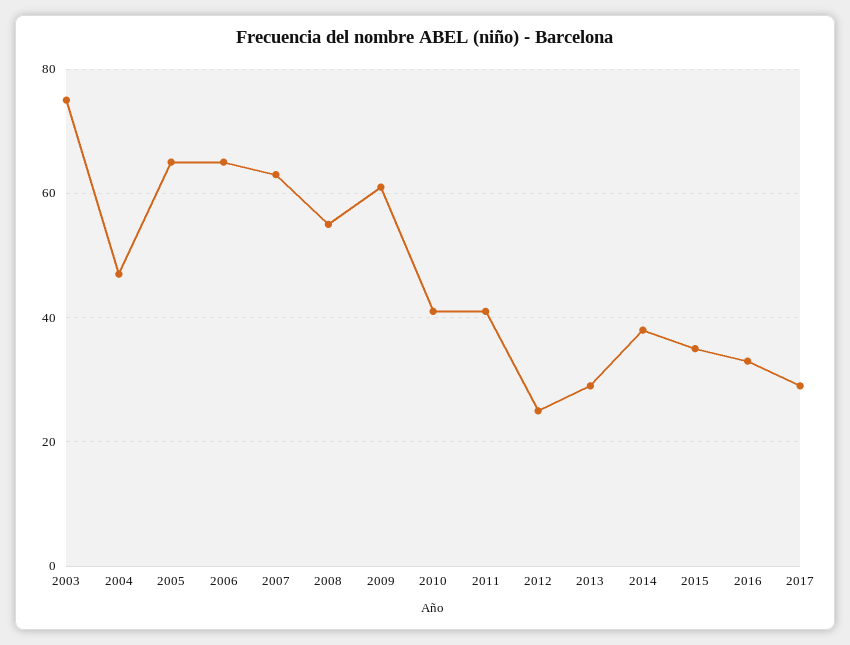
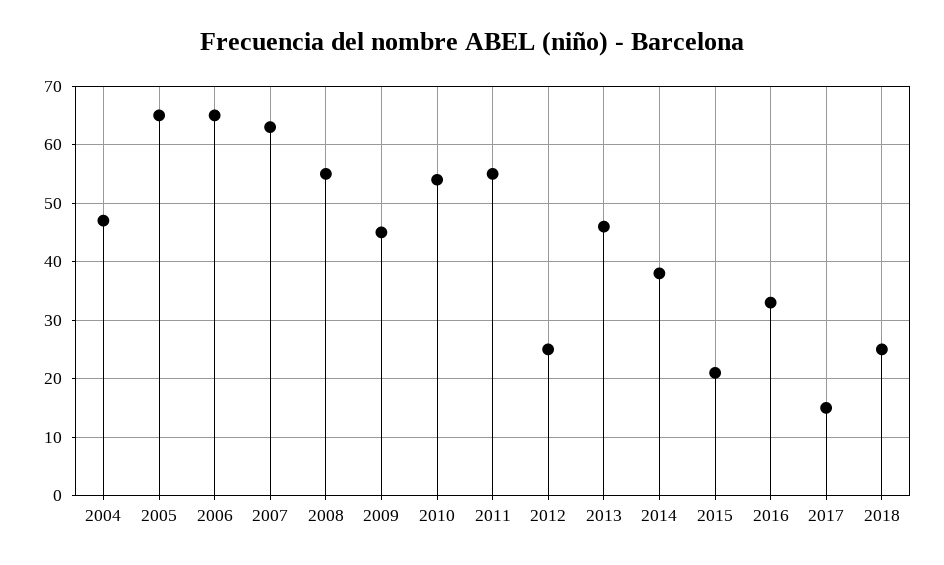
2003: 75 -> none
2009: 60 -> 45
2010: 40 -> 55
2011: 40 -> 55
2013: 30 -> 45
2015: 35 -> 20
2017: 30 -> 15
2018: none -> 25

